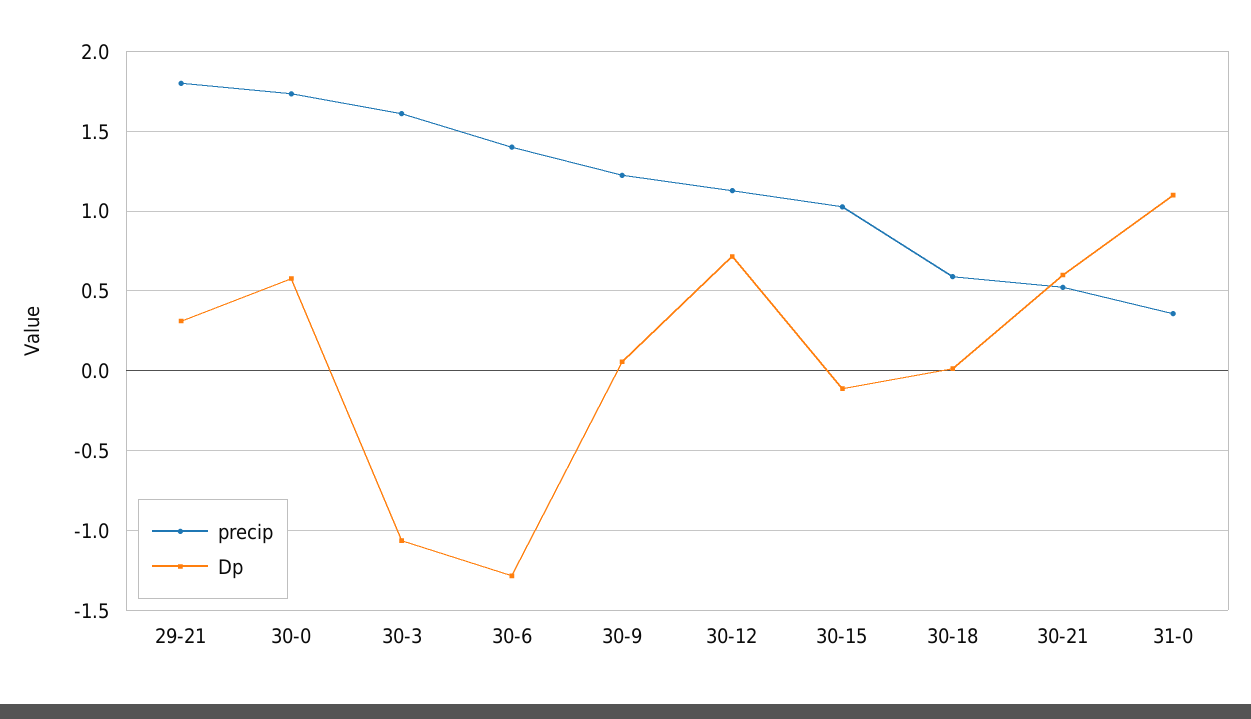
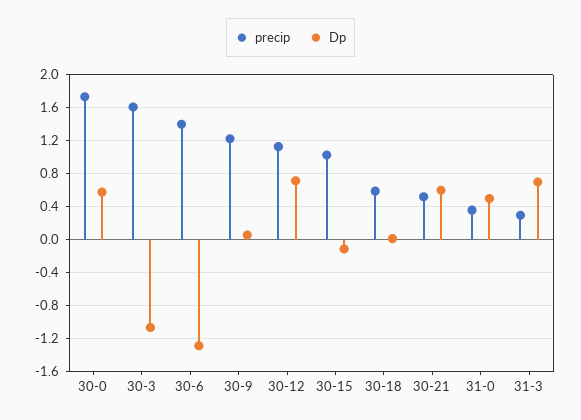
precip, 29-21: 1.8 -> none
Dp, 29-21: 0.3 -> none
Dp, 31-0: 1.1 -> 0.5
precip, 31-3: none -> 0.3
Dp, 31-3: none -> 0.7

